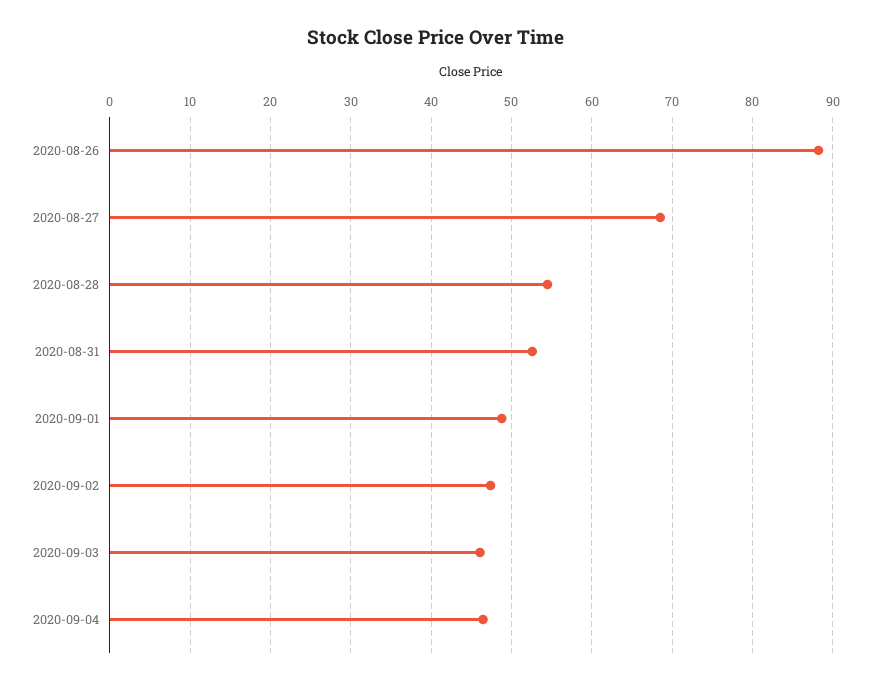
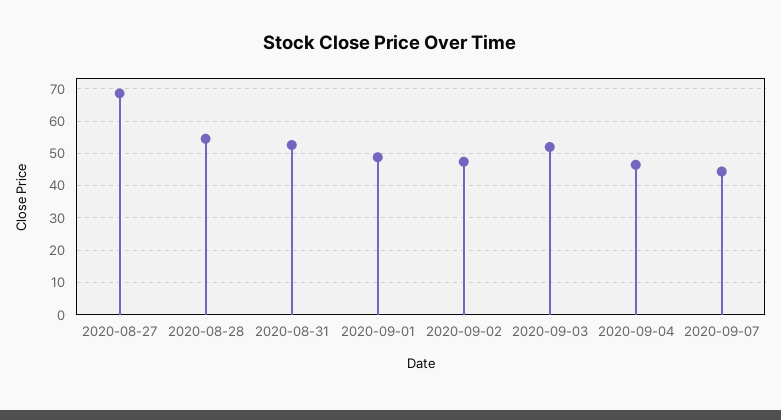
2020-08-26: 88 -> none
2020-09-03: 46 -> 52
2020-09-07: none -> 44

